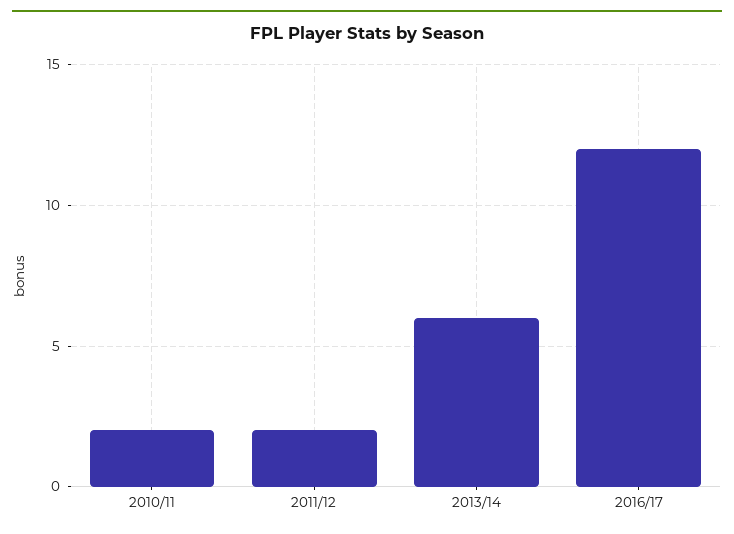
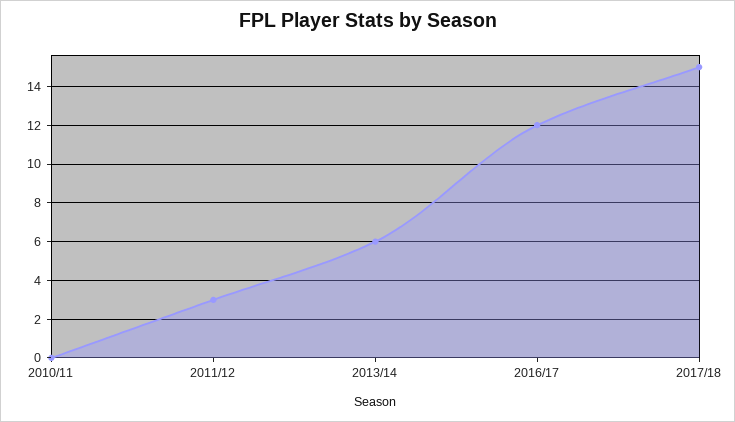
2010/11: 2 -> 0
2011/12: 2 -> 3
2017/18: none -> 15

